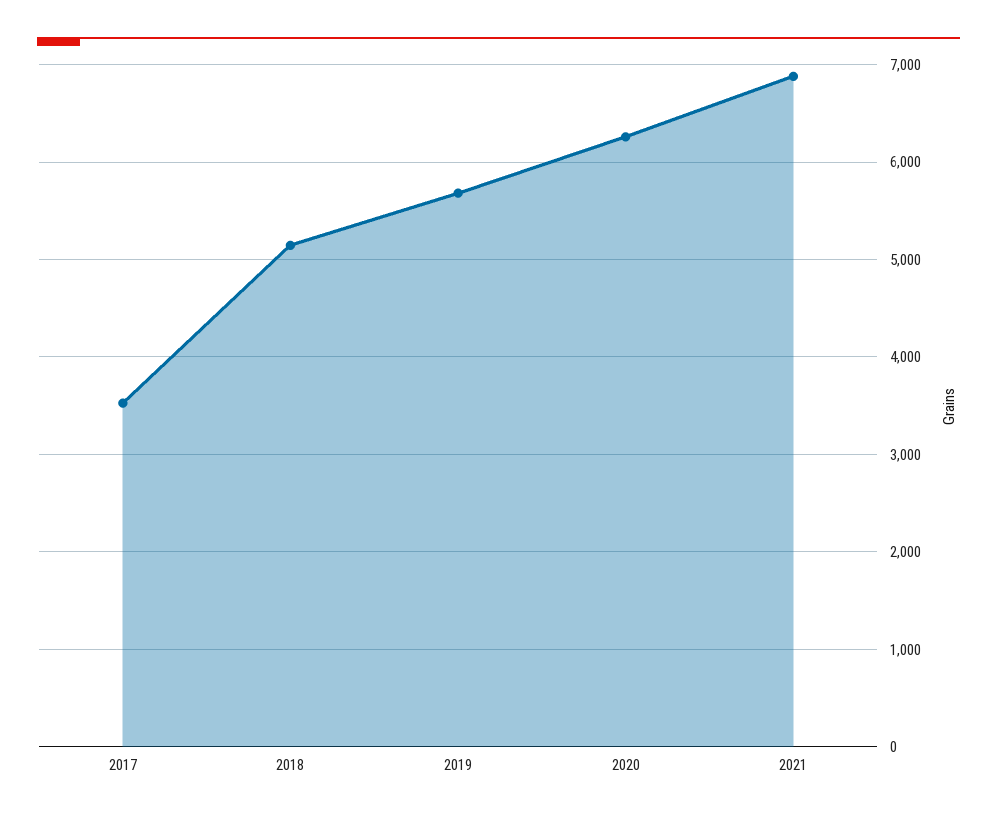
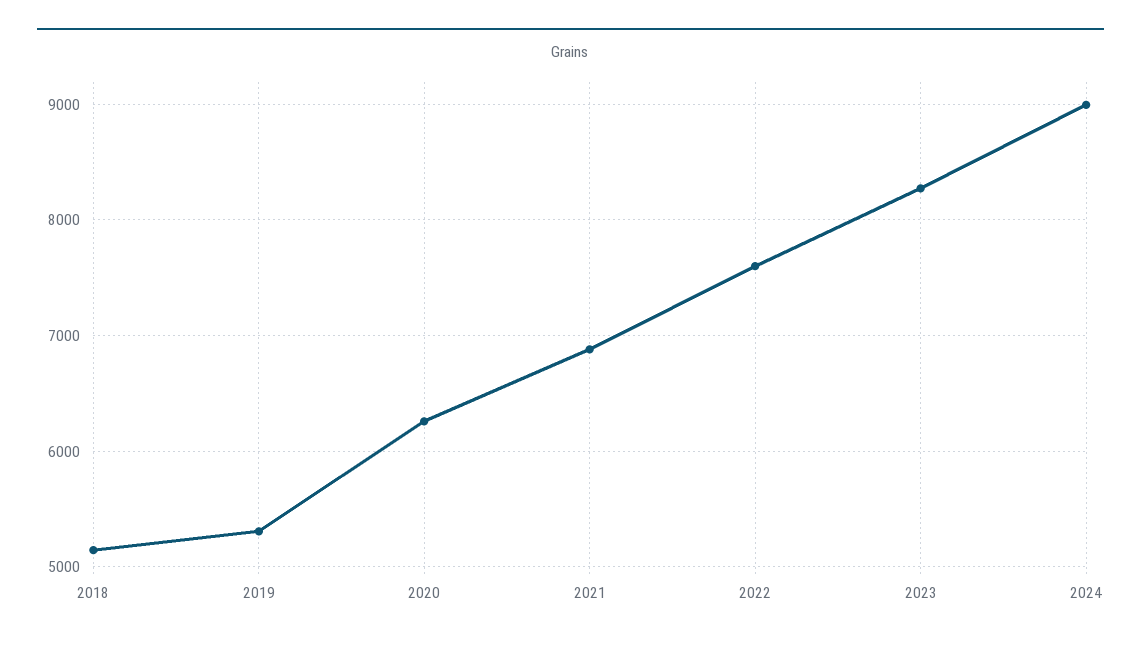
2017: 3500 -> none
2019: 5700 -> 5300
2022: none -> 7600
2023: none -> 8300
2024: none -> 9000

